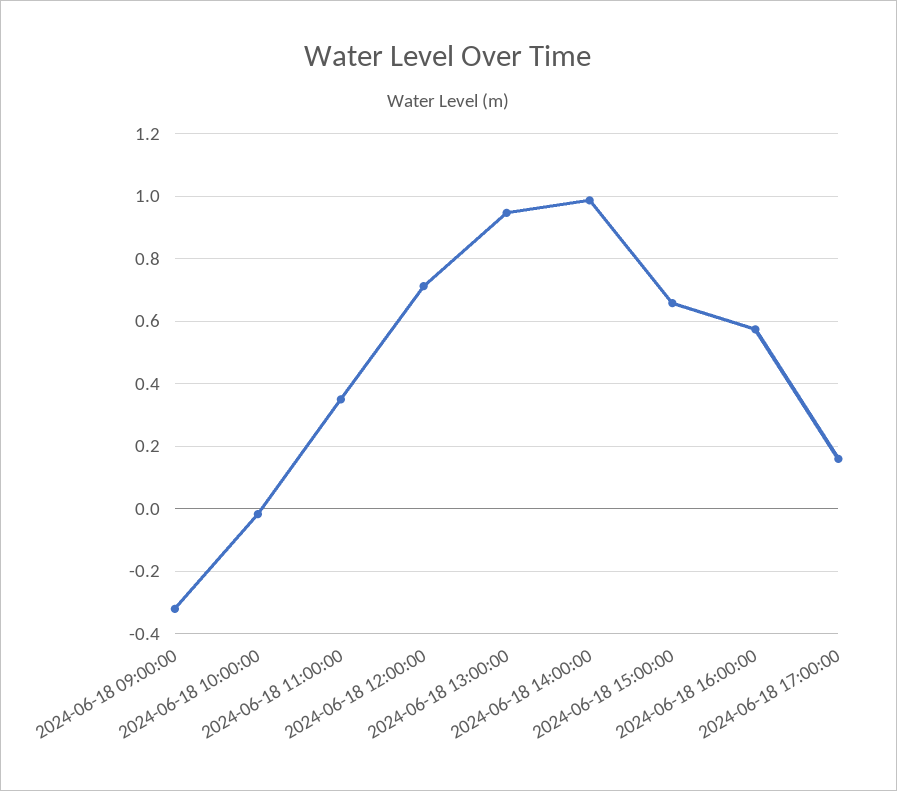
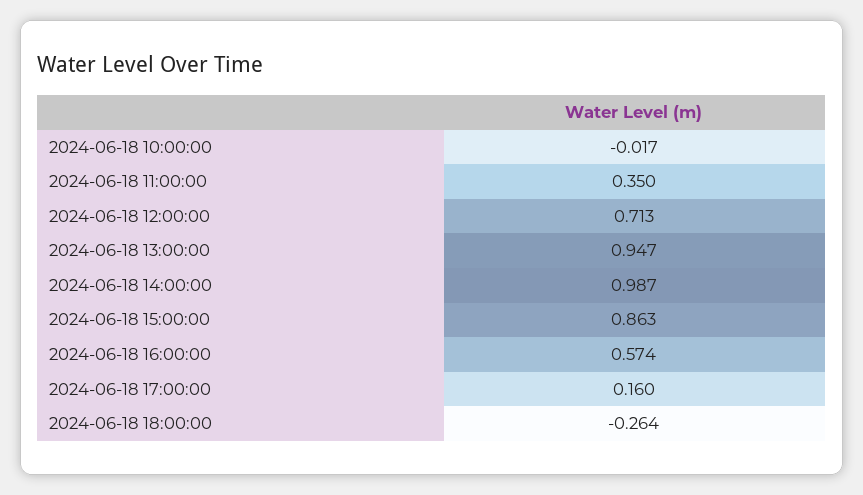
2024-06-18 09:00:00: -0.32 -> none
2024-06-18 15:00:00: 0.66 -> 0.863
2024-06-18 18:00:00: none -> -0.264

